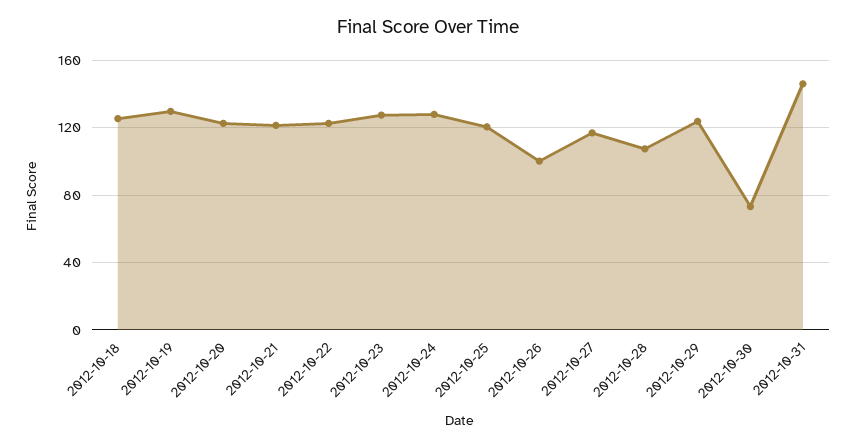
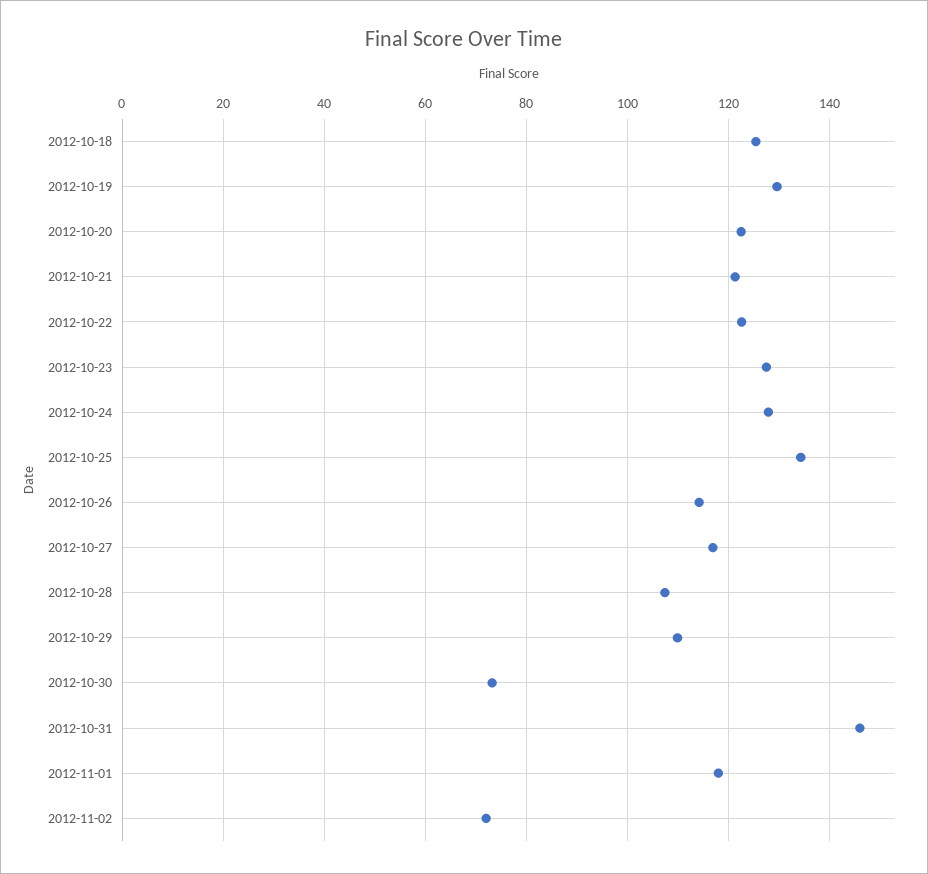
2012-10-25: 120 -> 134
2012-10-26: 100 -> 114
2012-10-29: 125 -> 110
2012-11-01: none -> 118
2012-11-02: none -> 72

